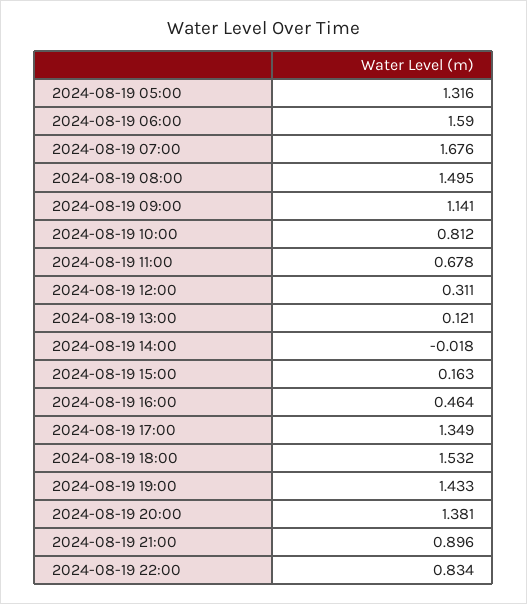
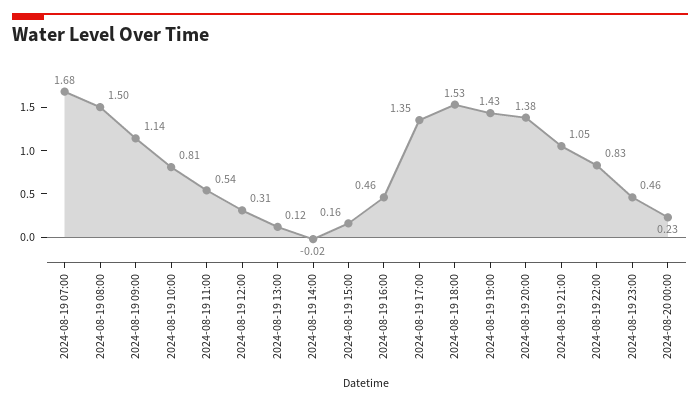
2024-08-19 05:00: 1.316 -> none
2024-08-19 06:00: 1.59 -> none
2024-08-19 11:00: 0.678 -> 0.54
2024-08-19 21:00: 0.896 -> 1.05
2024-08-19 23:00: none -> 0.46
2024-08-20 00:00: none -> 0.23

